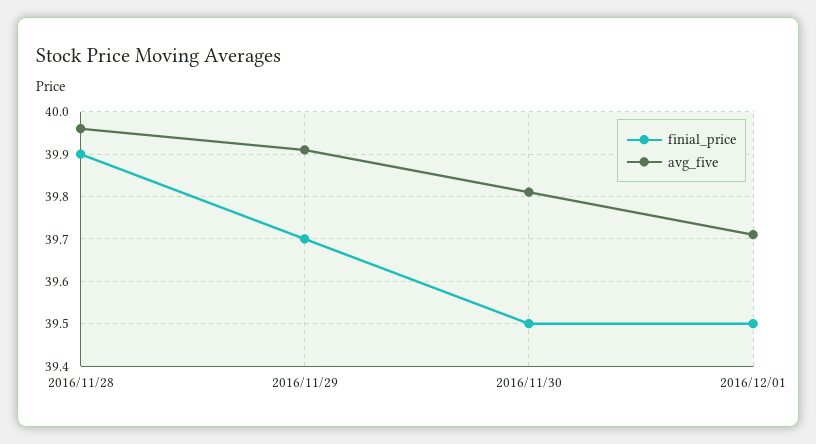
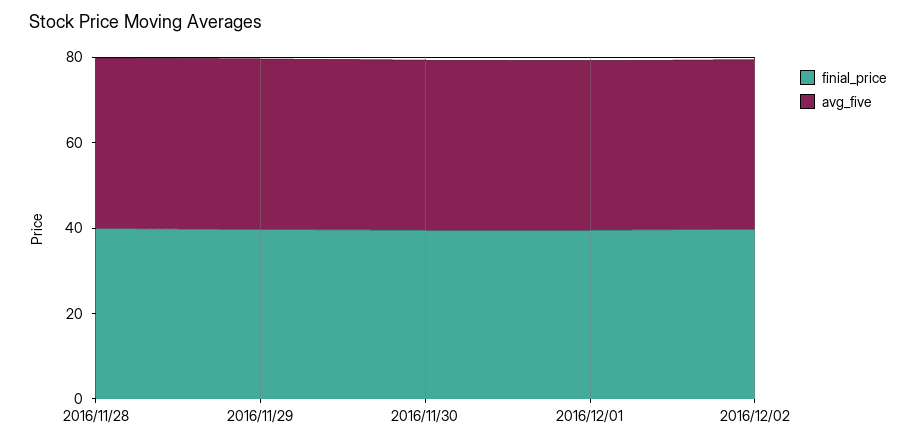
finial_price, 2016/12/02: none -> 40
avg_five, 2016/12/02: none -> 40

